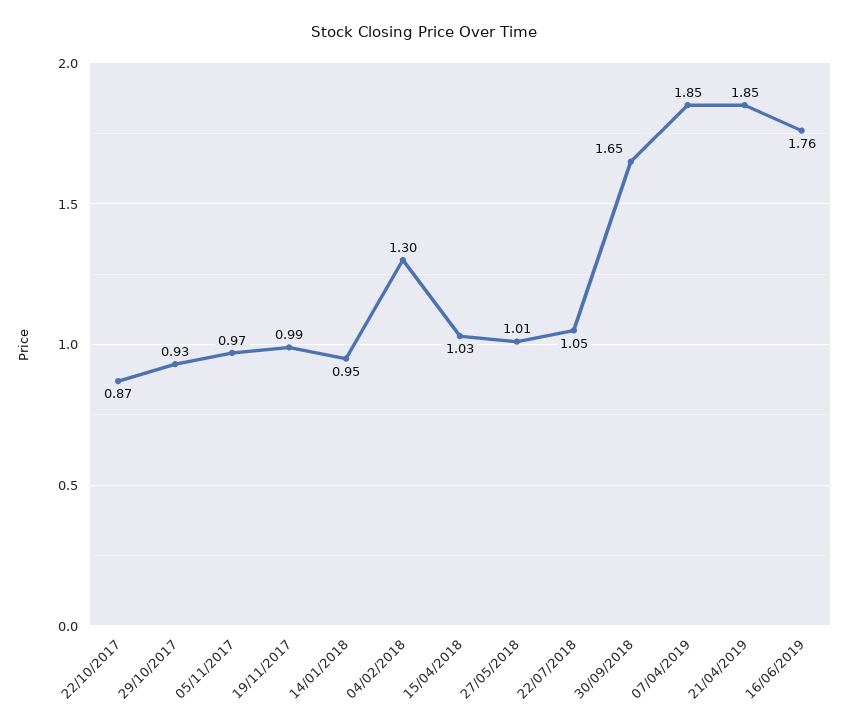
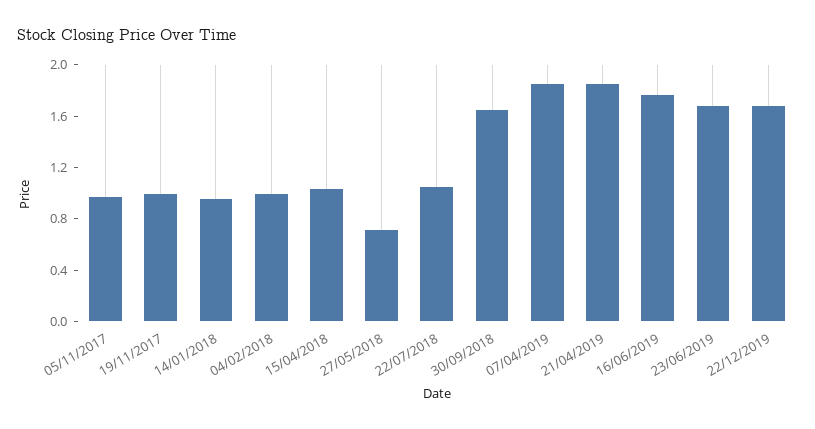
22/10/2017: 0.87 -> none
29/10/2017: 0.93 -> none
04/02/2018: 1.3 -> 1
27/05/2018: 1.01 -> 0.7
23/06/2019: none -> 1.7
22/12/2019: none -> 1.7

